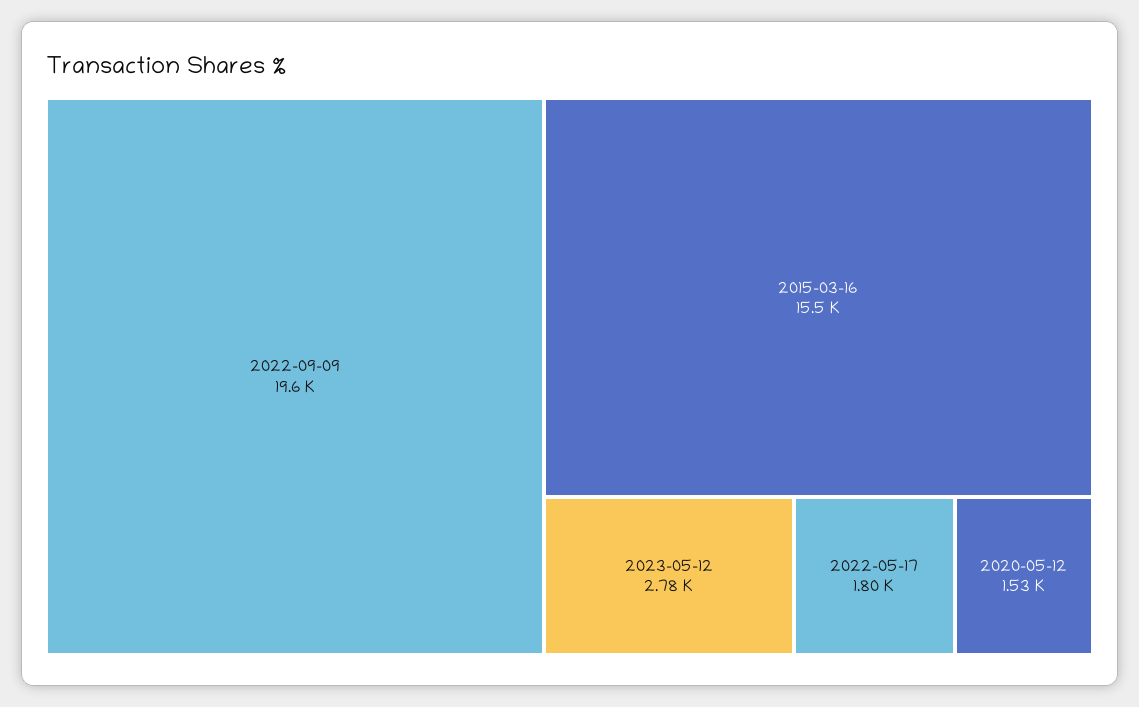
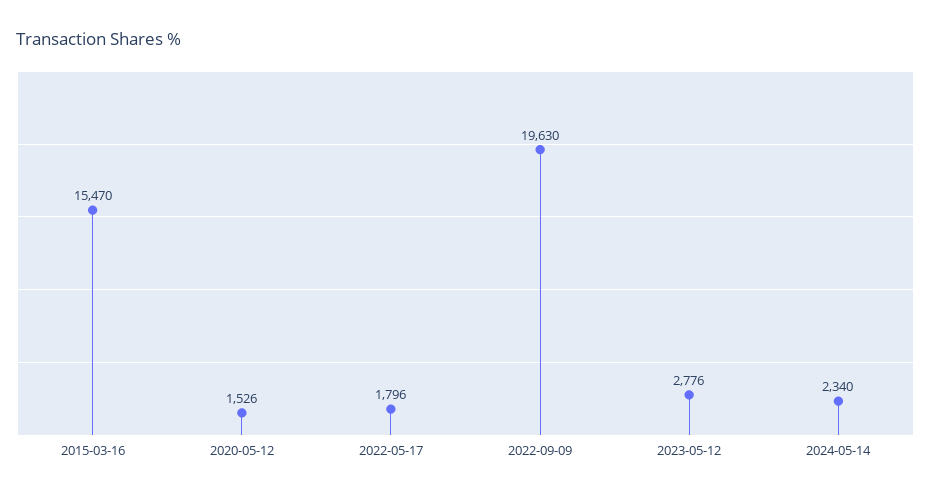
2024-05-14: none -> 2340

